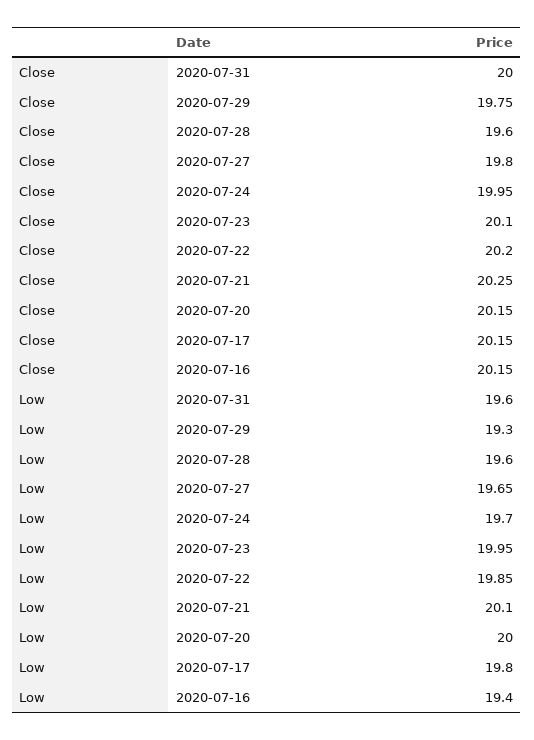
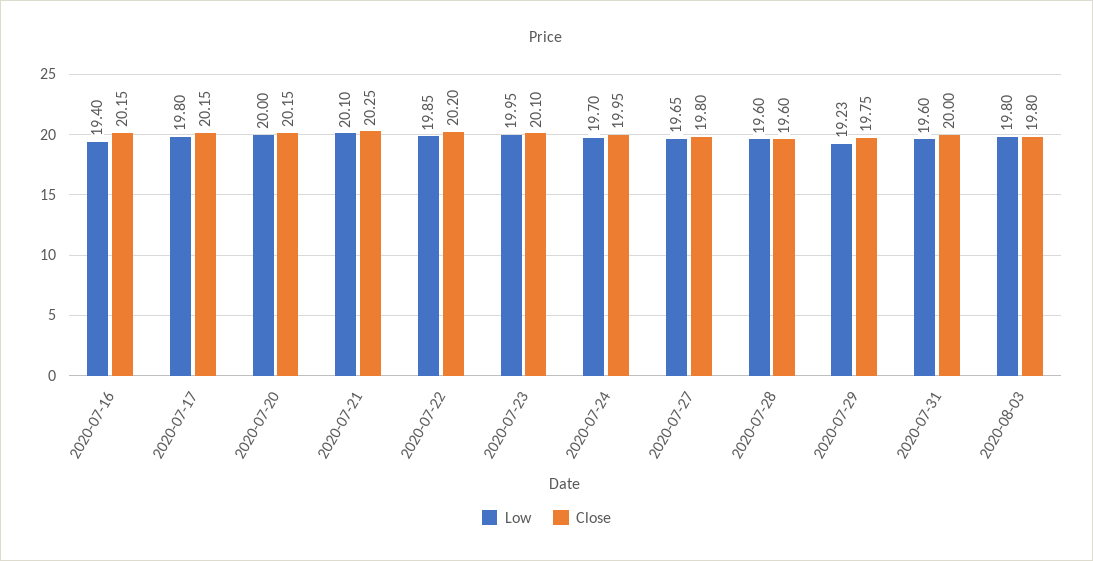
Low, 2020-07-29: 19.3 -> 19.23
Low, 2020-08-03: none -> 19.8
Close, 2020-08-03: none -> 19.8

